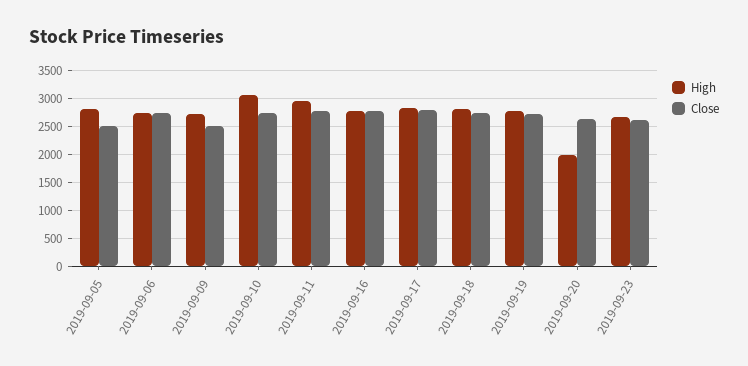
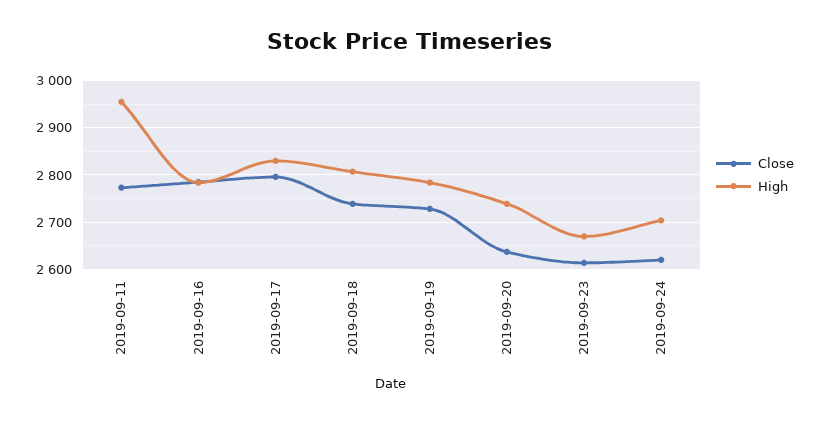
High, 2019-09-05: 2750 -> none
Close, 2019-09-05: 2500 -> none
High, 2019-09-06: 2750 -> none
Close, 2019-09-06: 2750 -> none
High, 2019-09-09: 2750 -> none
Close, 2019-09-09: 2500 -> none
High, 2019-09-10: 3000 -> none
Close, 2019-09-10: 2750 -> none
High, 2019-09-20: 2000 -> 2740
Close, 2019-09-24: none -> 2620
High, 2019-09-24: none -> 2700

